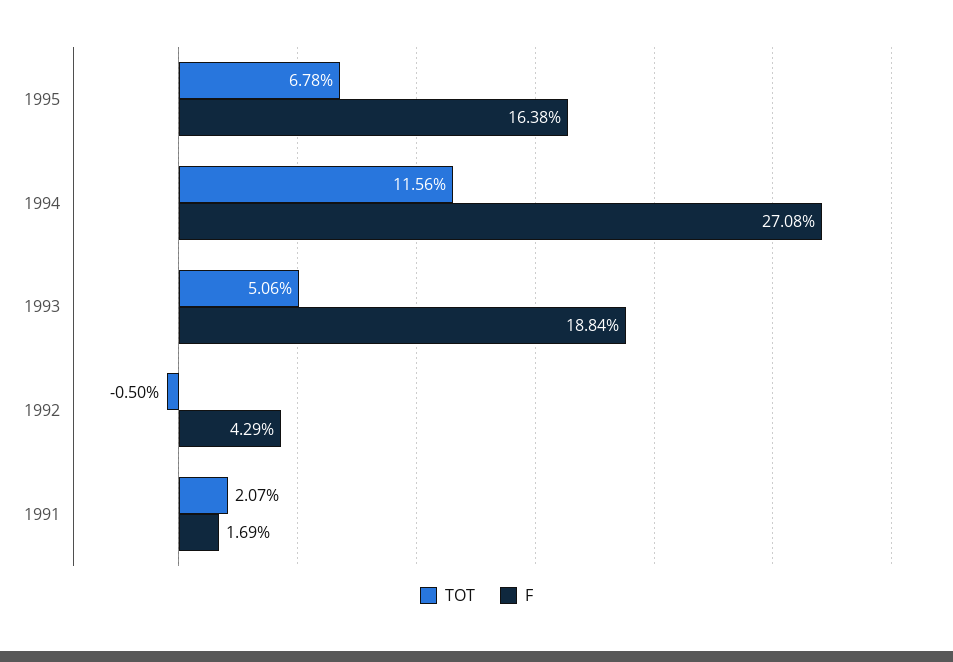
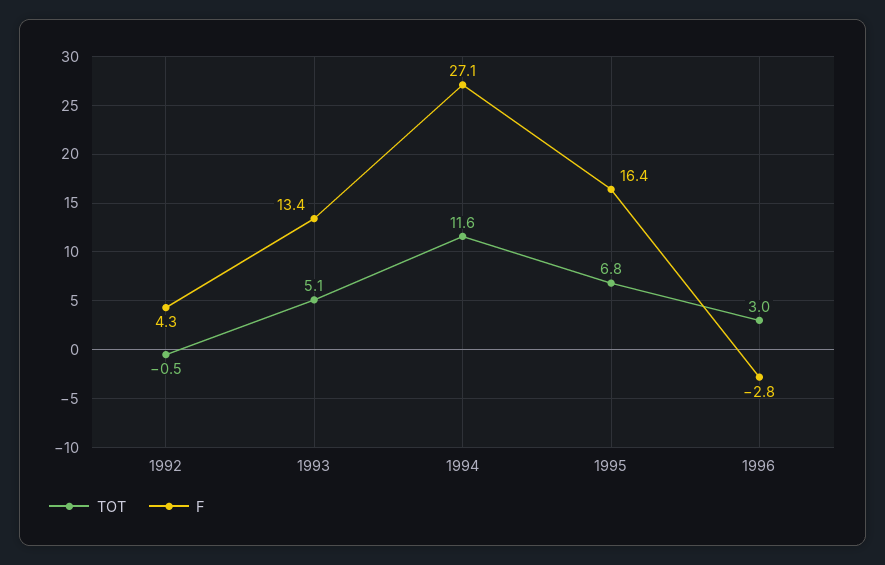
F, 1993: 18.84 -> 13.4
TOT, 1991: 2.07 -> none
F, 1991: 1.69 -> none
TOT, 1996: none -> 3
F, 1996: none -> -2.8

